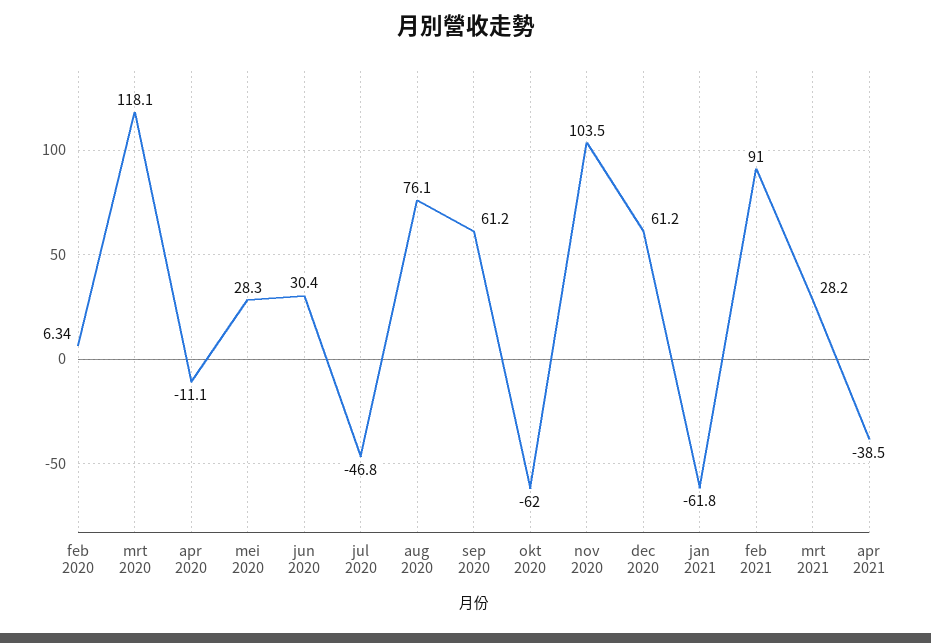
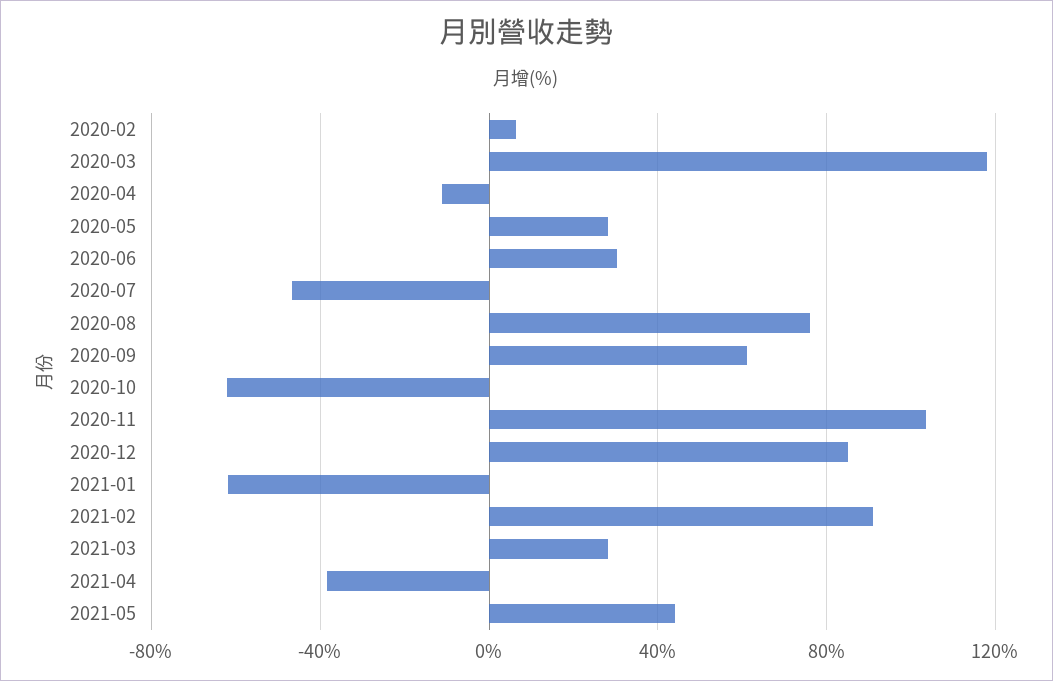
dec 2020: 61.2 -> 85
2021-05: none -> 45

